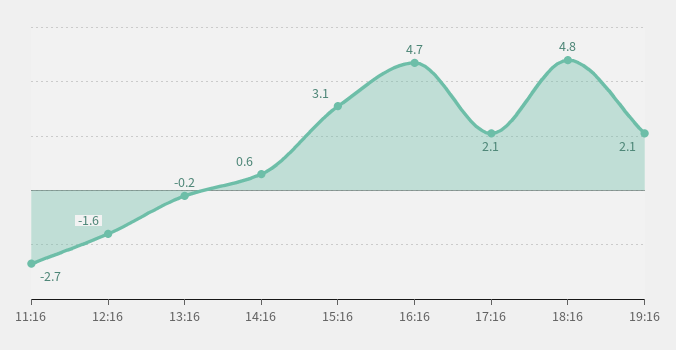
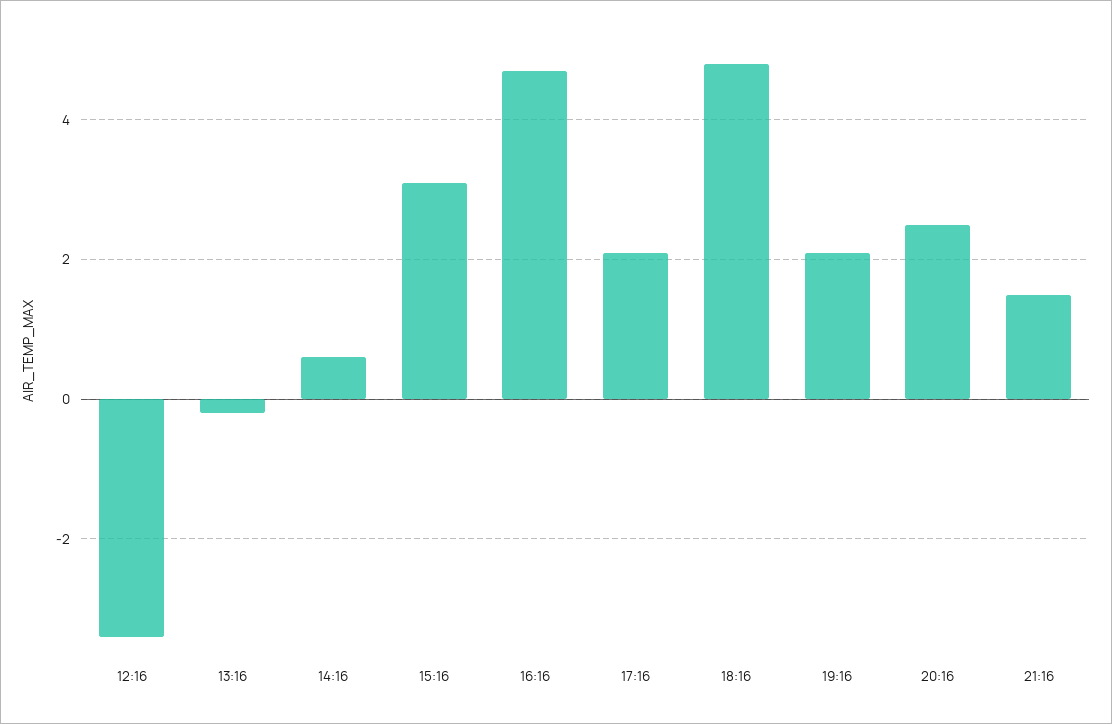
11:16: -2.7 -> none
12:16: -1.6 -> -3.5
20:16: none -> 2.5
21:16: none -> 1.5

